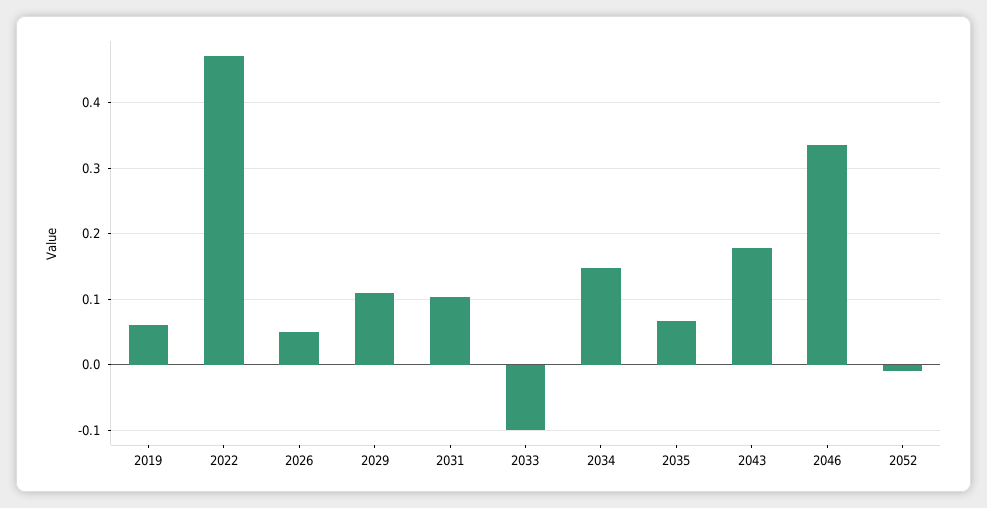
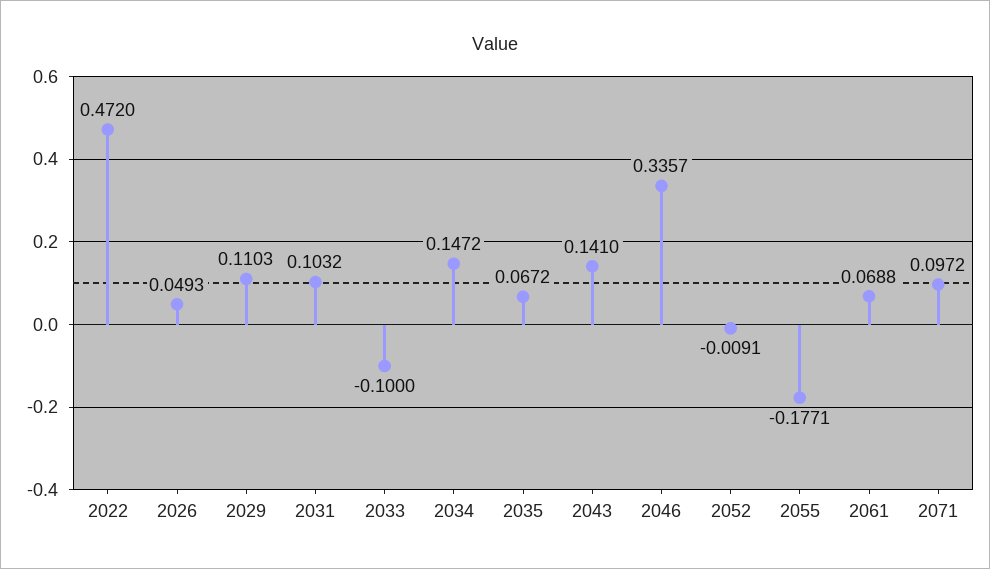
2019: 0.06 -> none
2043: 0.18 -> 0.141
2055: none -> -0.1771
2061: none -> 0.0688
2071: none -> 0.0972

